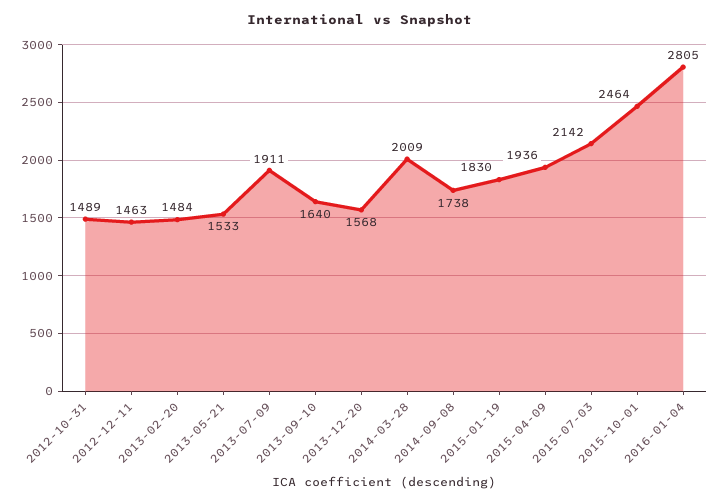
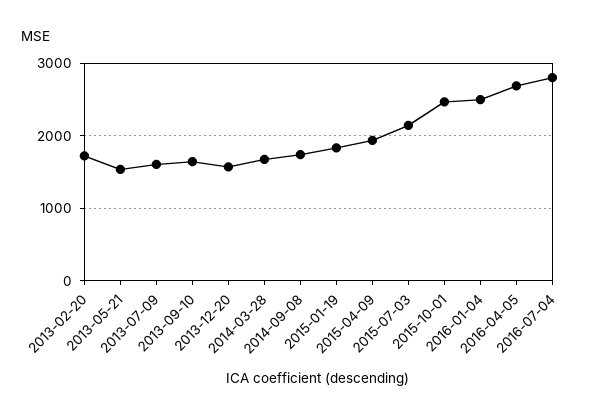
2012-10-31: 1489 -> none
2012-12-11: 1463 -> none
2013-02-20: 1484 -> 1700
2013-07-09: 1911 -> 1600
2014-03-28: 2009 -> 1700
2016-01-04: 2805 -> 2500
2016-04-05: none -> 2700
2016-07-04: none -> 2800

